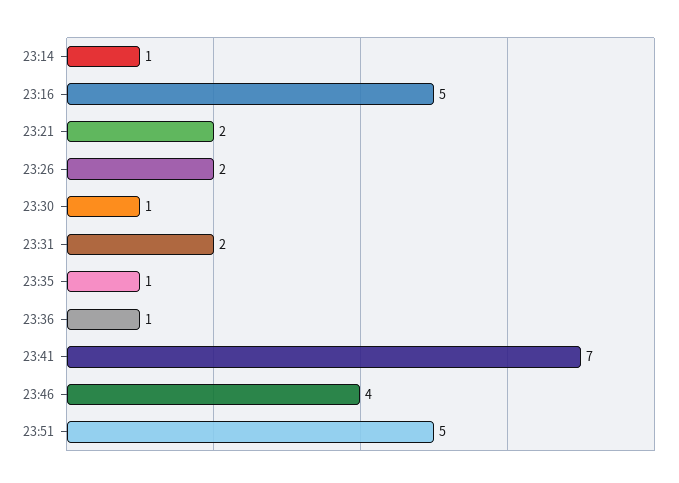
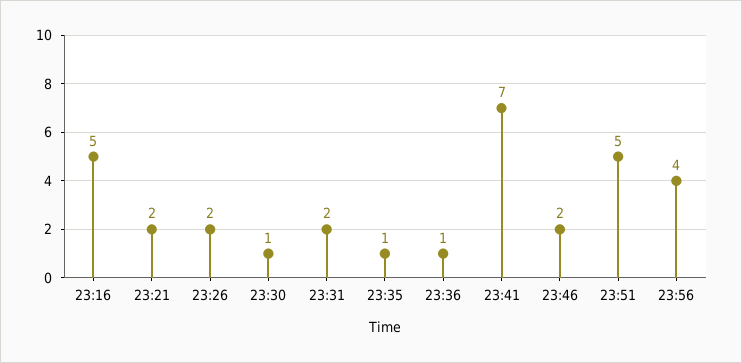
23:14: 1 -> none
23:46: 4 -> 2
23:56: none -> 4

